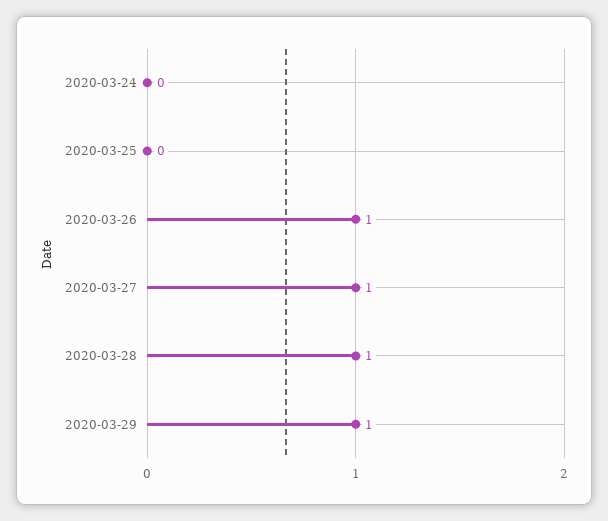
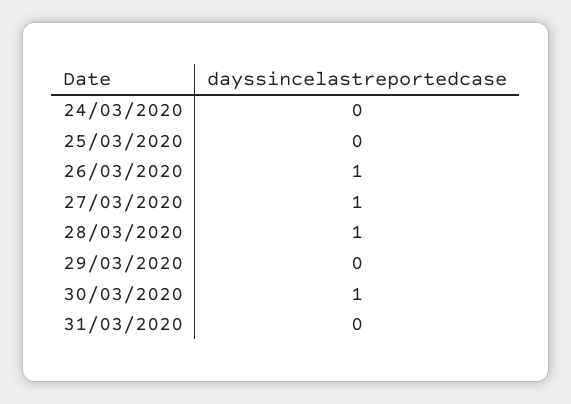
2020-03-29: 1 -> 0
30/03/2020: none -> 1
31/03/2020: none -> 0

